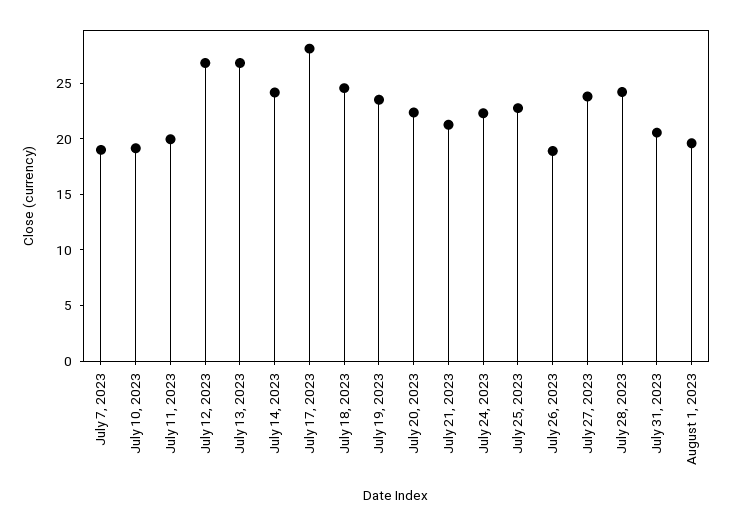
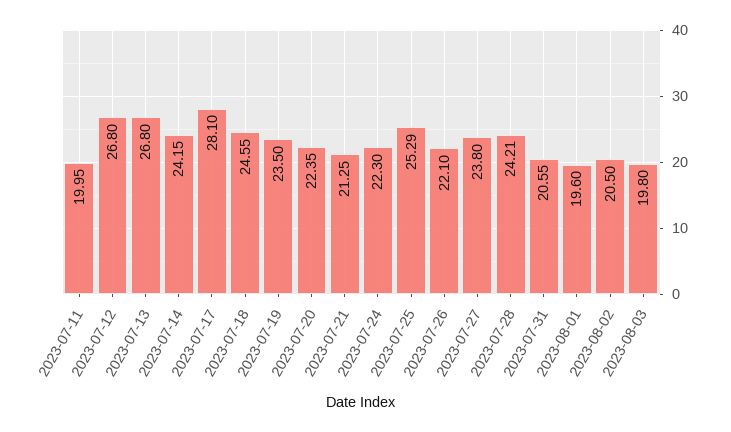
July 7, 2023: 19 -> none
July 10, 2023: 19 -> none
July 25, 2023: 23 -> 25.29
July 26, 2023: 19 -> 22.1
2023-08-02: none -> 20.5
2023-08-03: none -> 19.8

